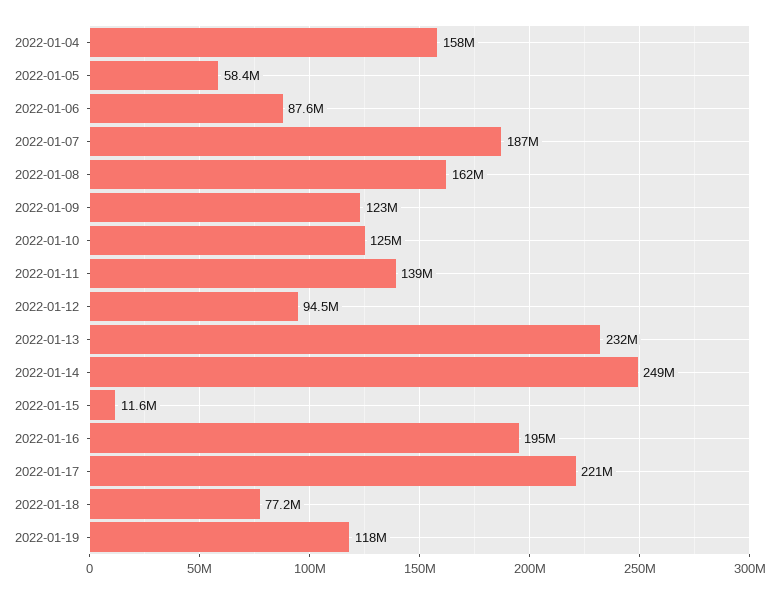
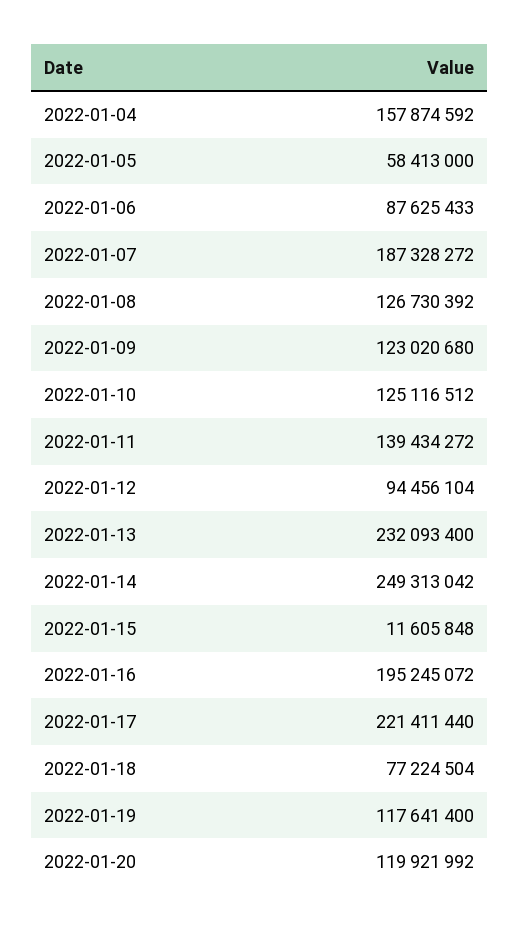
2022-01-08: 162000000 -> 126730392
2022-01-20: none -> 119921992

